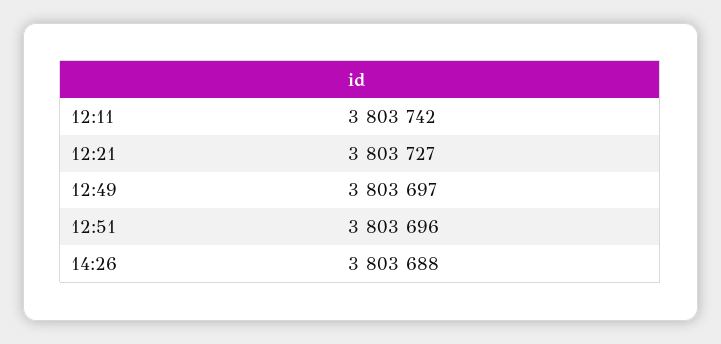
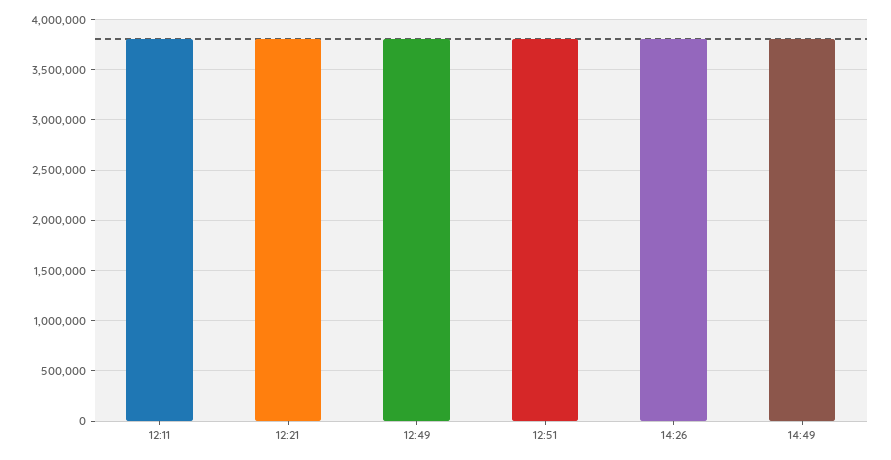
14:49: none -> 3800000

